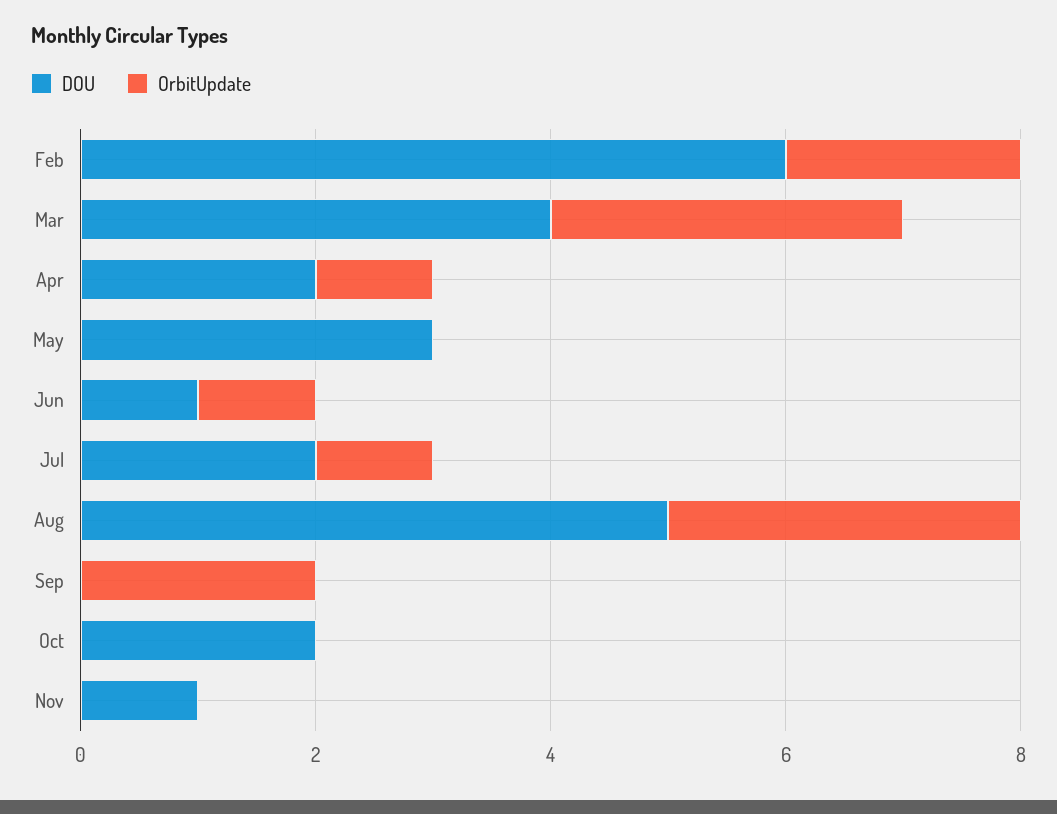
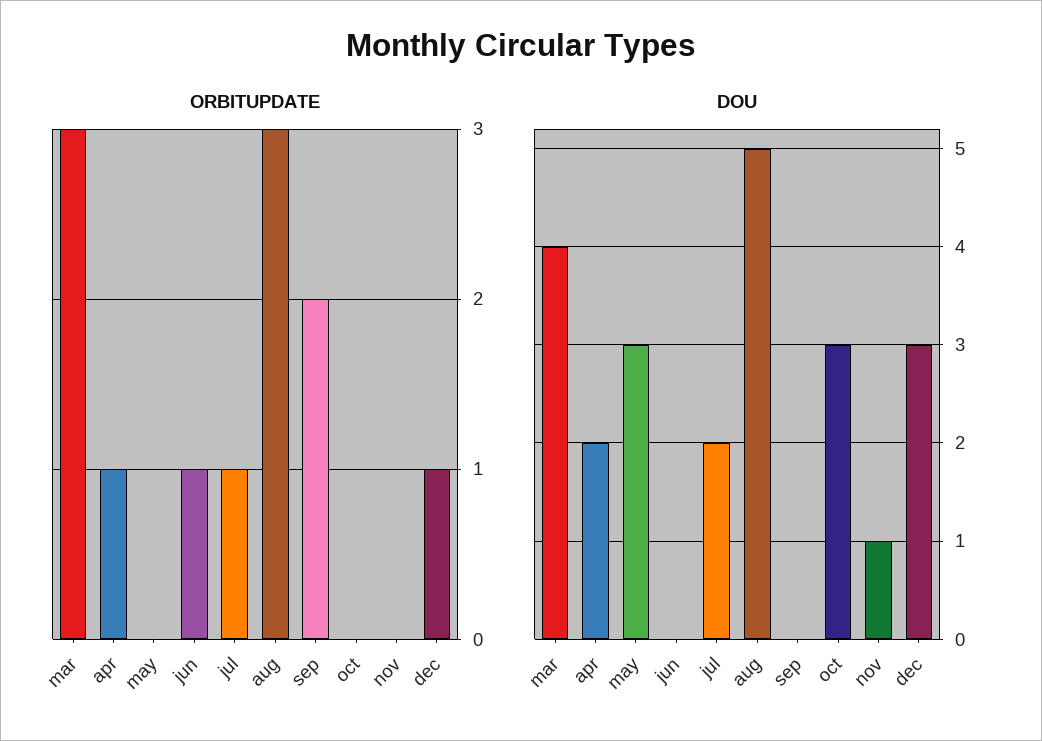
DOU, Feb: 6 -> none
OrbitUpdate, Feb: 2 -> none
DOU, Jun: 1 -> 0
DOU, Oct: 2 -> 3
OrbitUpdate, dec: none -> 1
DOU, dec: none -> 3

